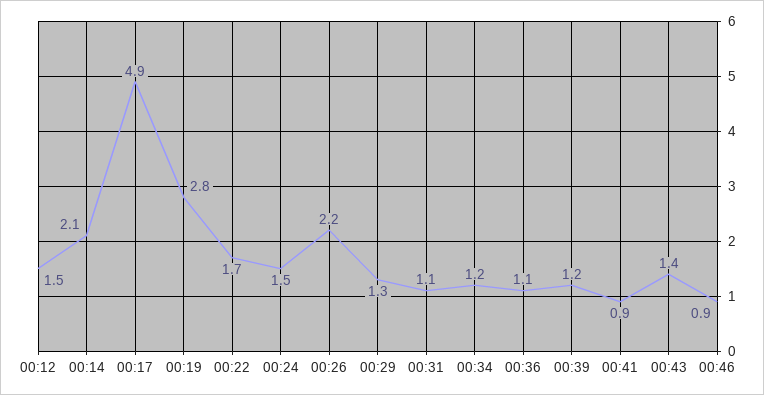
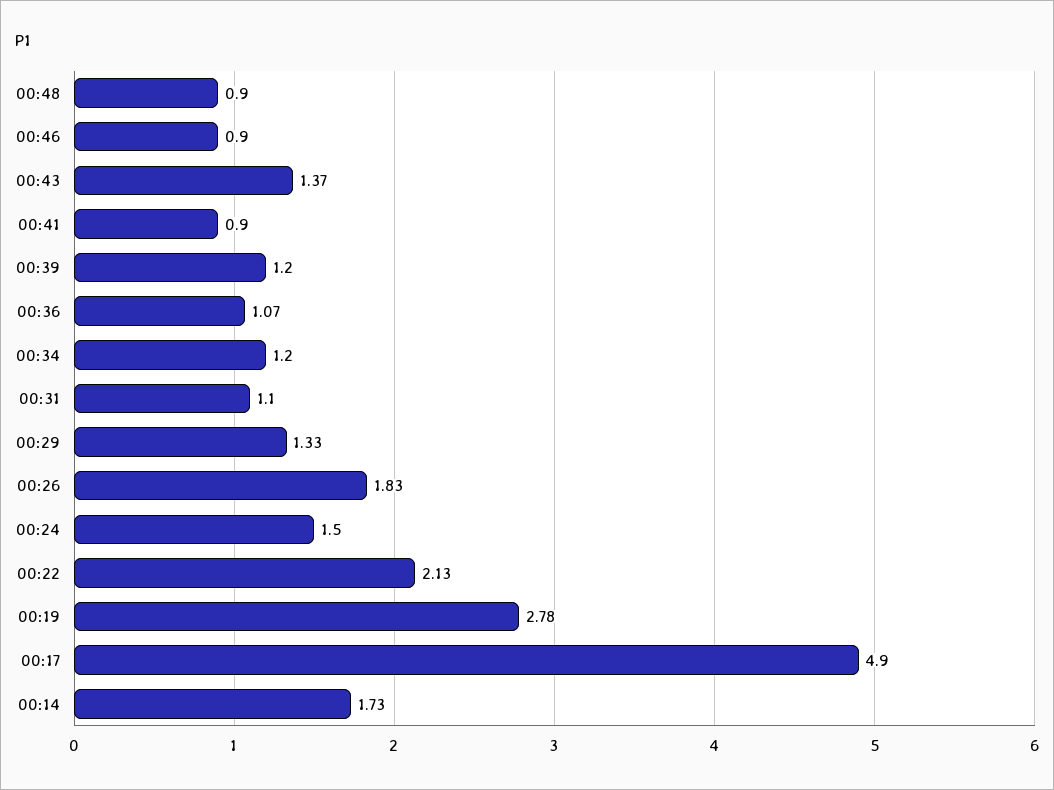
00:12: 1.5 -> none
00:14: 2.1 -> 1.73
00:22: 1.7 -> 2.13
00:26: 2.2 -> 1.83
00:48: none -> 0.9

